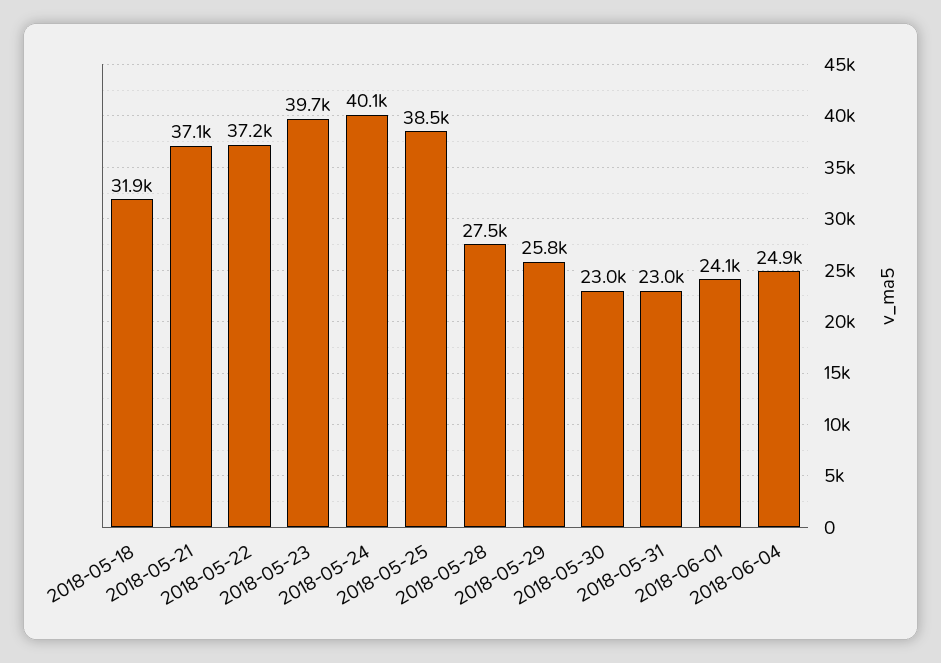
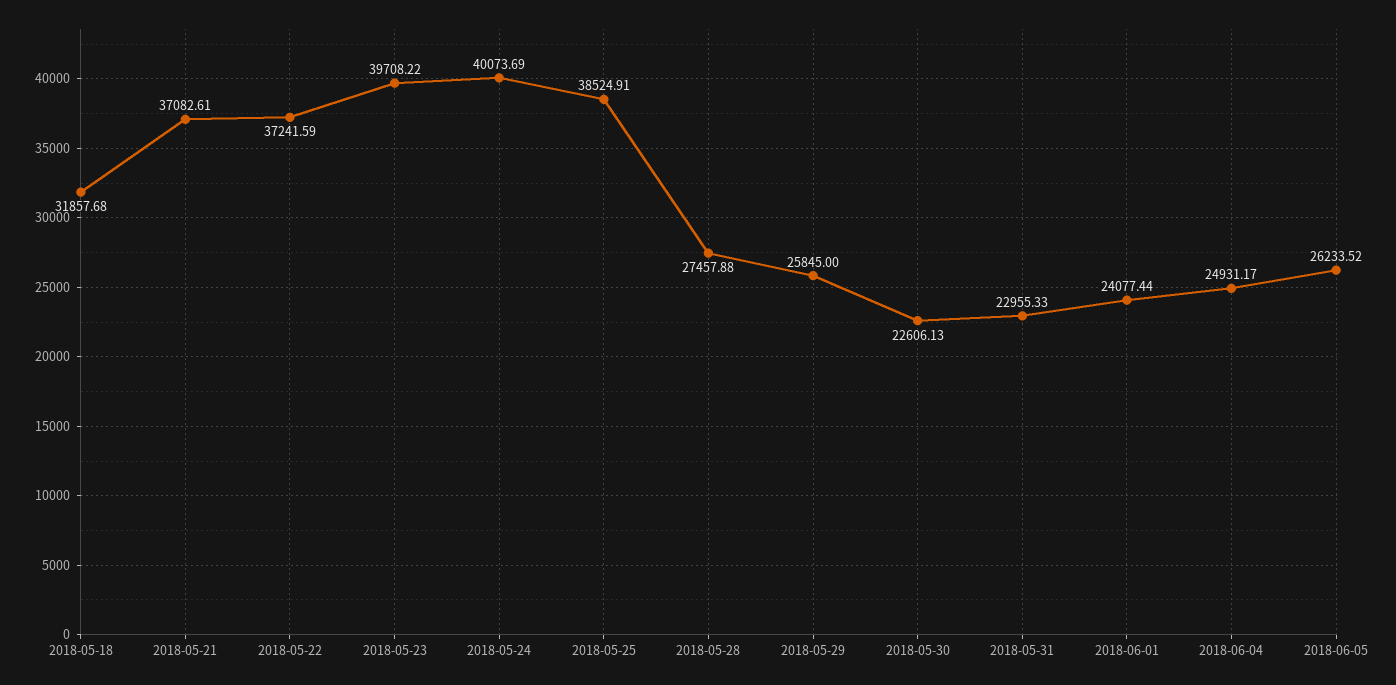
2018-05-30: 23000 -> 22606.13
2018-06-05: none -> 26233.52

